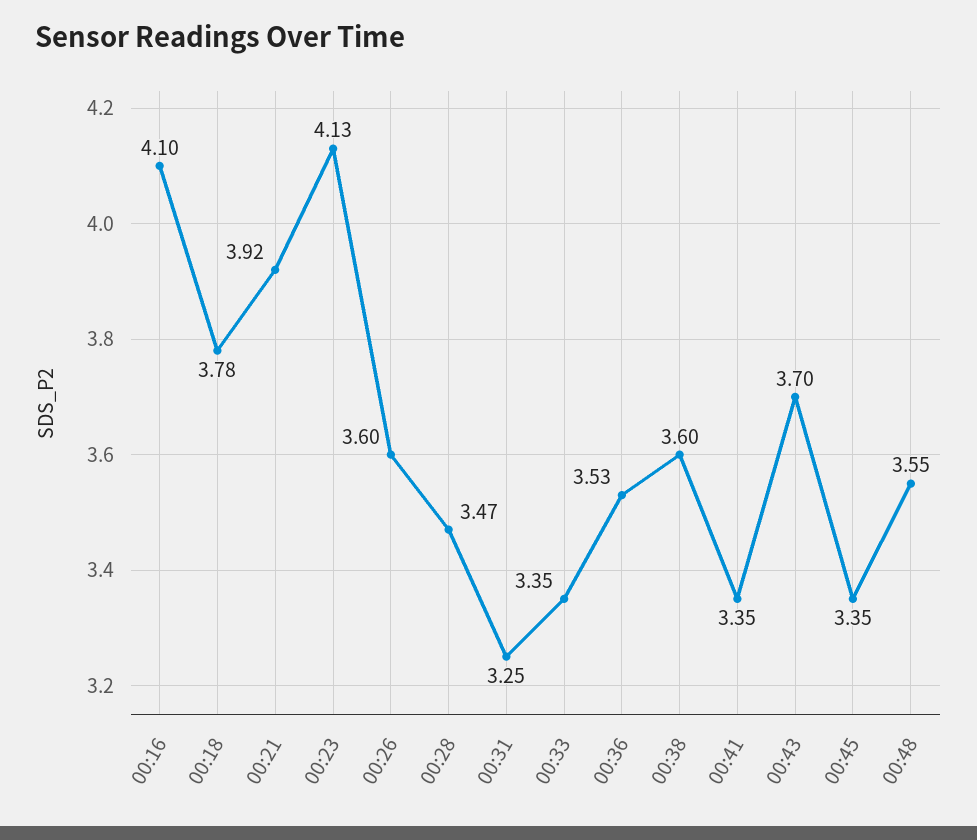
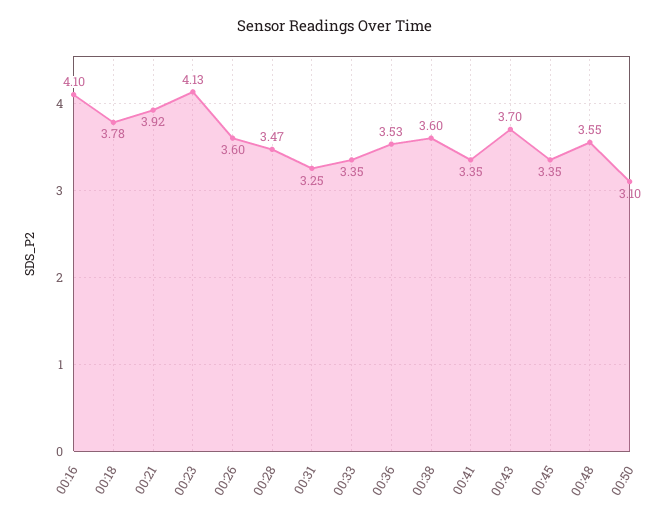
00:50: none -> 3.1

